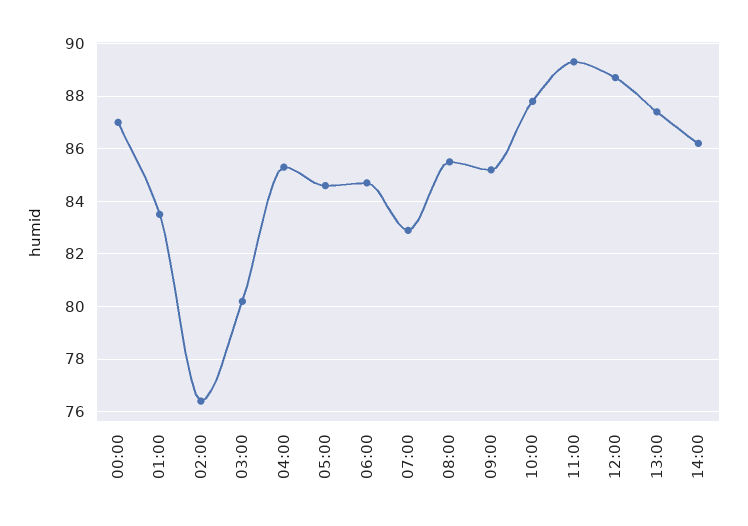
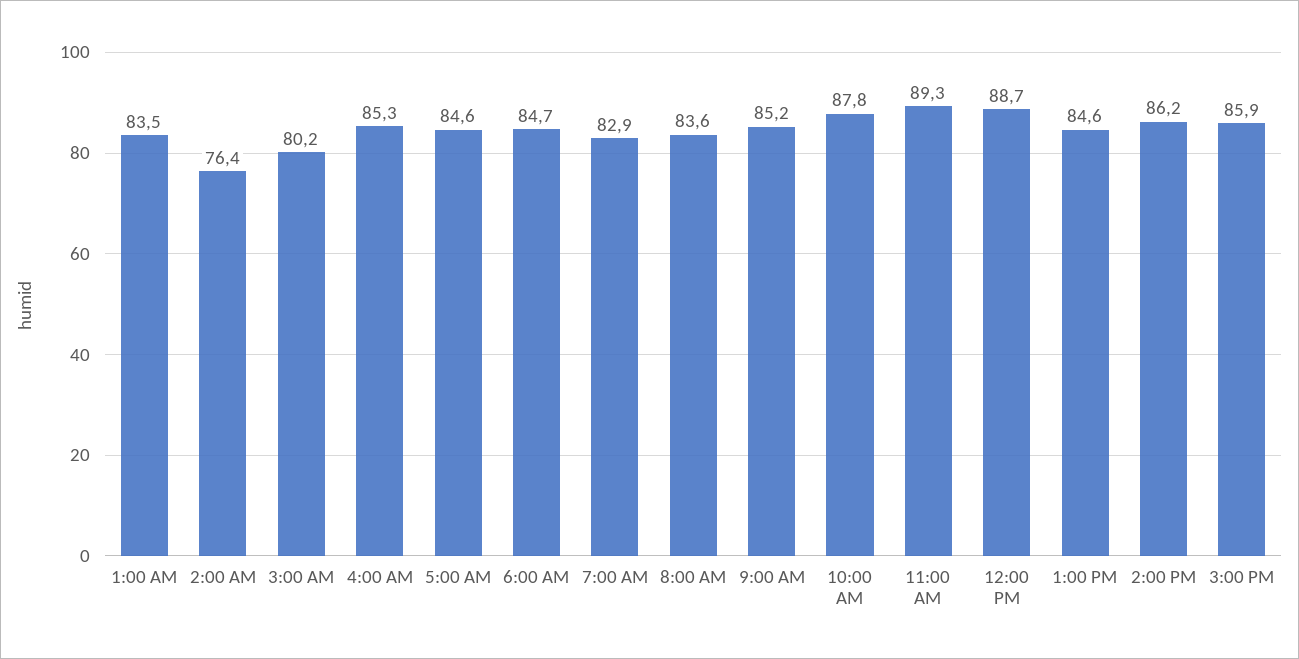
00:00: 87 -> none
08:00: 85.5 -> 83.6
13:00: 87.5 -> 84.6
3:00 PM: none -> 85.9

